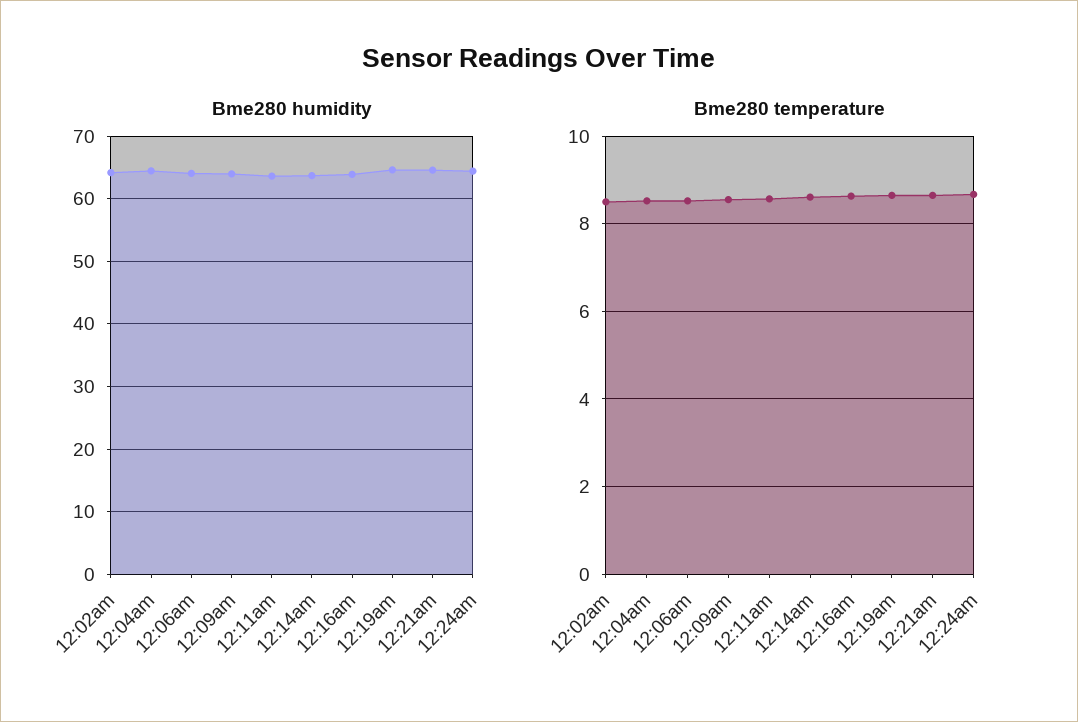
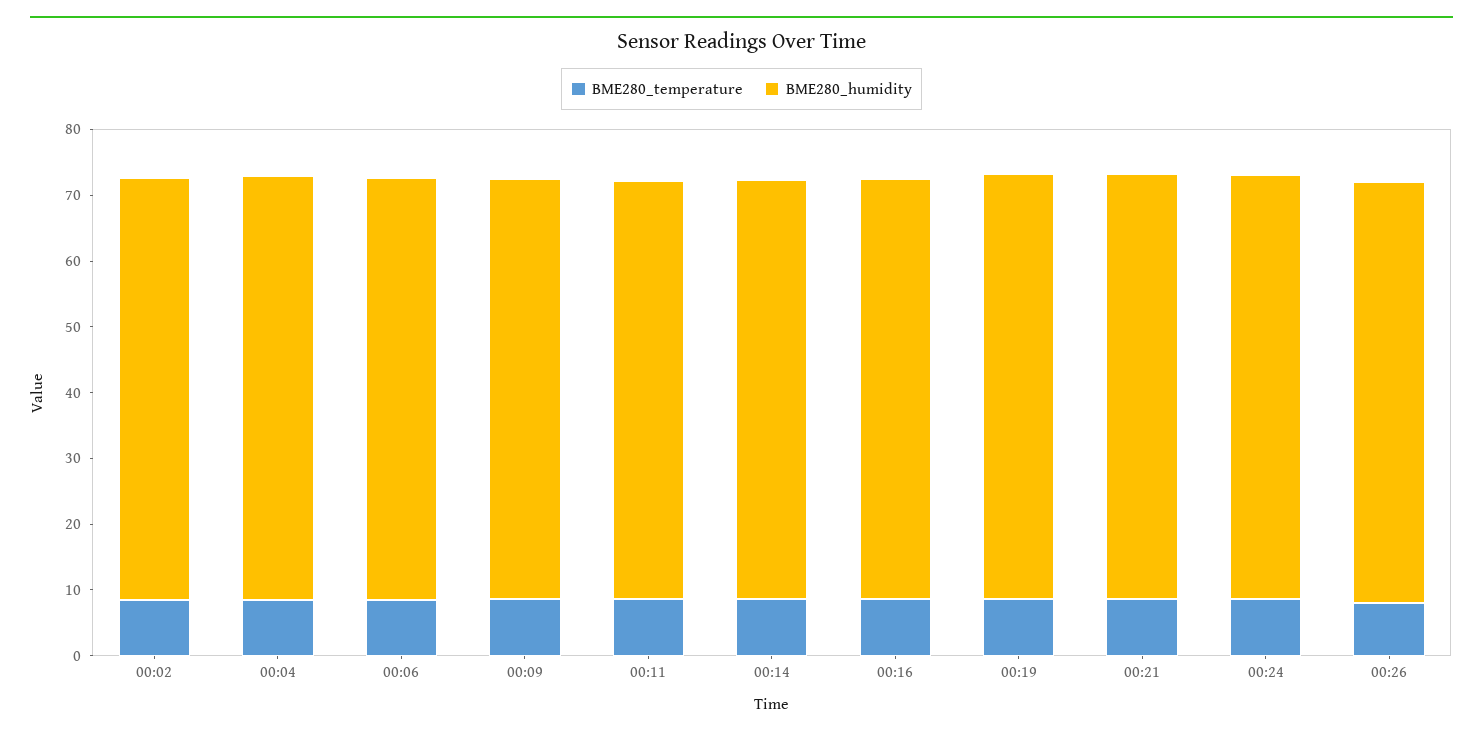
Bme280 temperature, 00:26: none -> 8
Bme280 humidity, 00:26: none -> 64

